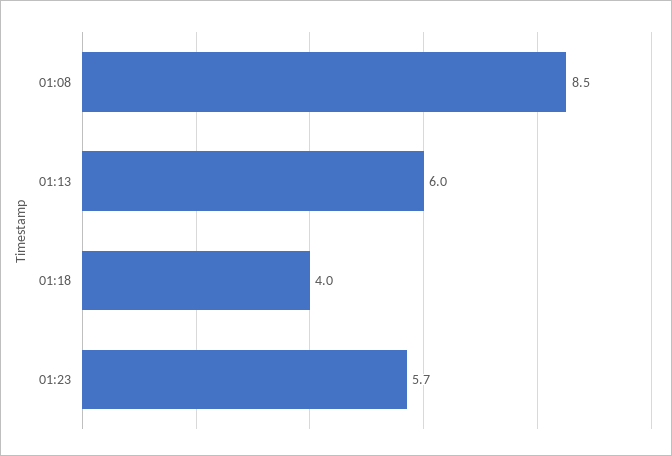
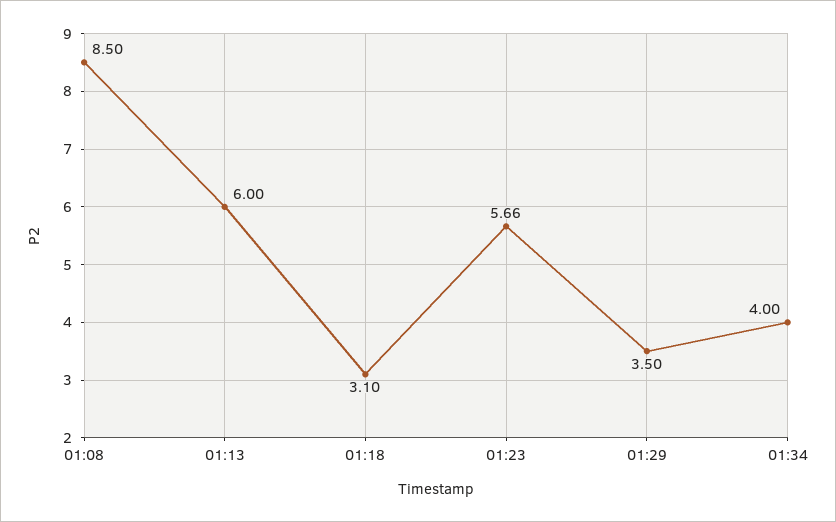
01:18: 4 -> 3.1
01:29: none -> 3.5
01:34: none -> 4

